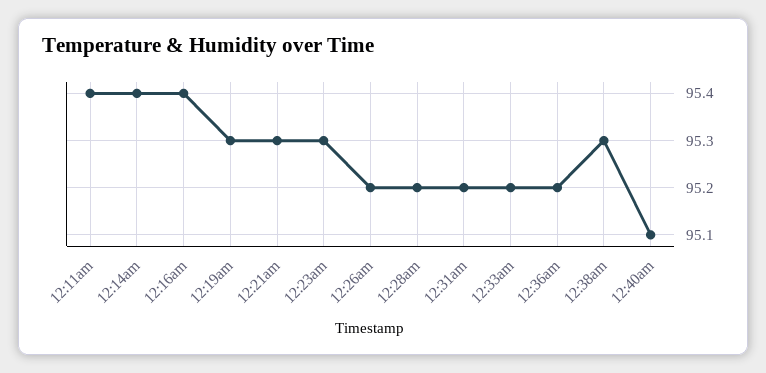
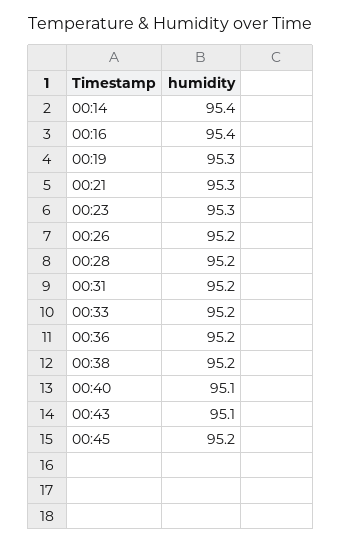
12:11am: 95.4 -> none
12:38am: 95.3 -> 95.2
00:43: none -> 95.1
00:45: none -> 95.2

